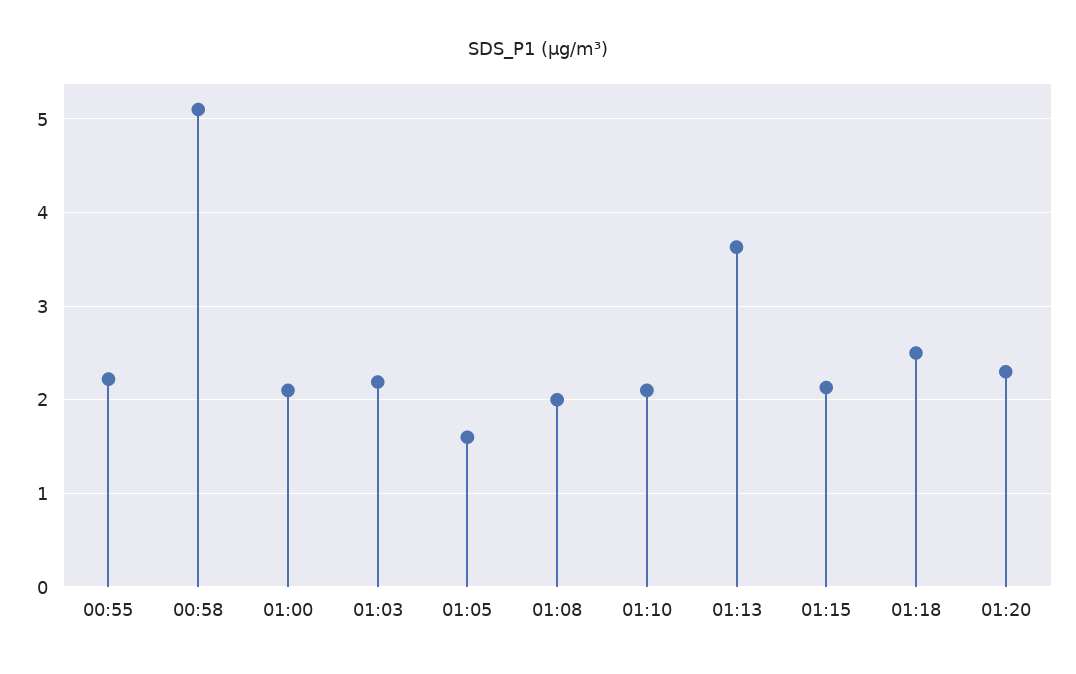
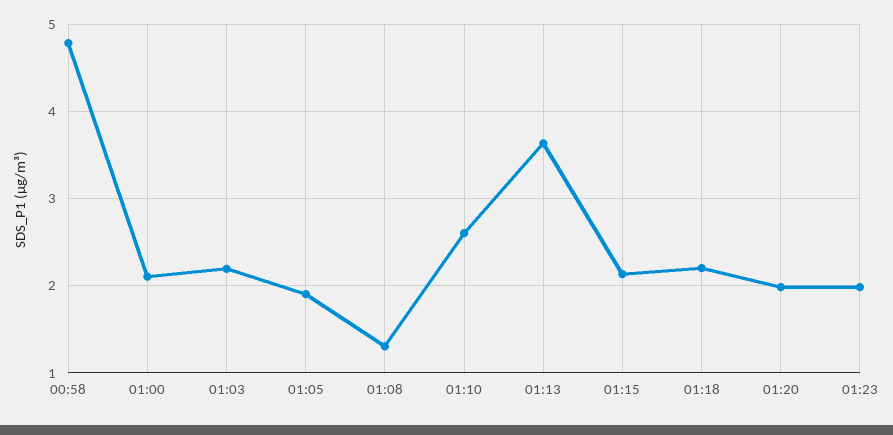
00:55: 2.2 -> none
00:58: 5.1 -> 4.8
01:05: 1.6 -> 1.9
01:08: 2 -> 1.3
01:10: 2.1 -> 2.6
01:18: 2.5 -> 2.2
01:20: 2.3 -> 2
01:23: none -> 2

